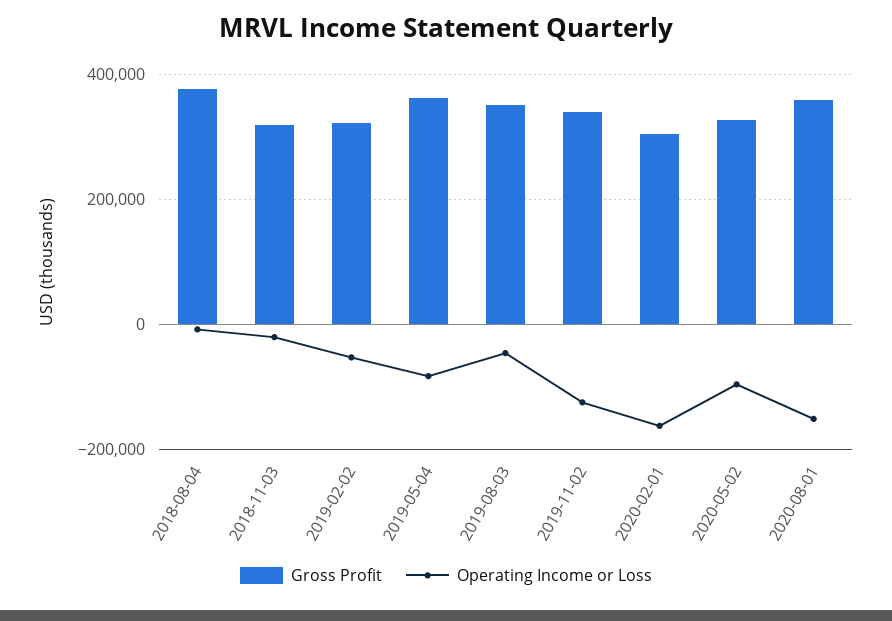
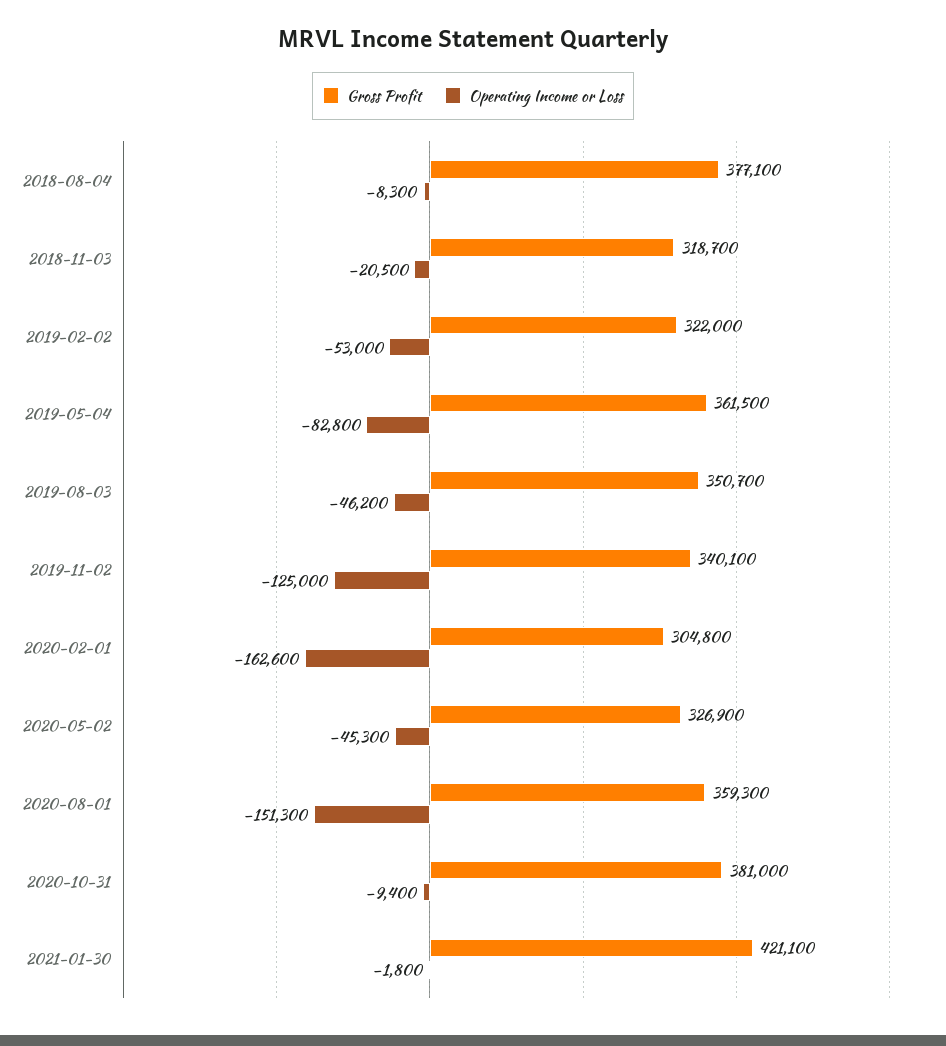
Operating Income or Loss, 2020-05-02: -100000 -> -45300
Gross Profit, 2020-10-31: none -> 381000
Operating Income or Loss, 2020-10-31: none -> -9400
Gross Profit, 2021-01-30: none -> 421100
Operating Income or Loss, 2021-01-30: none -> -1800

